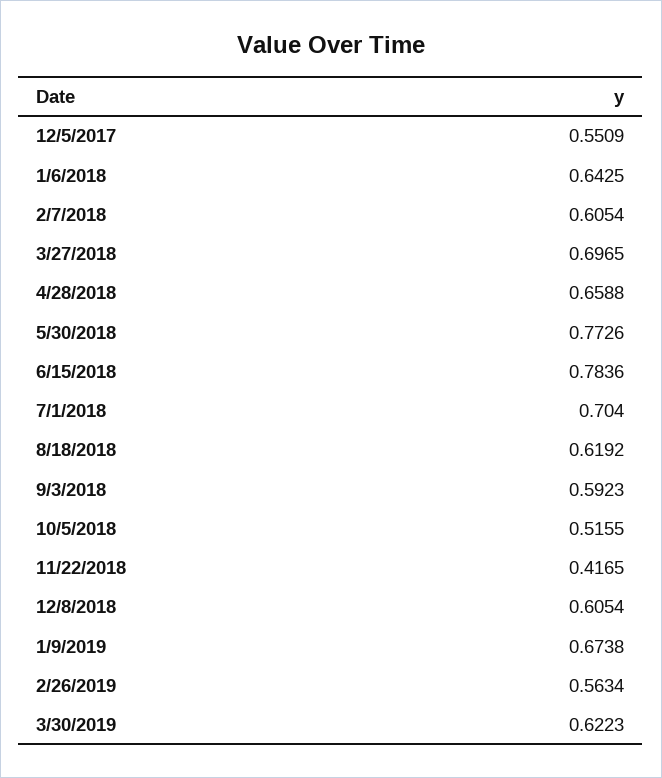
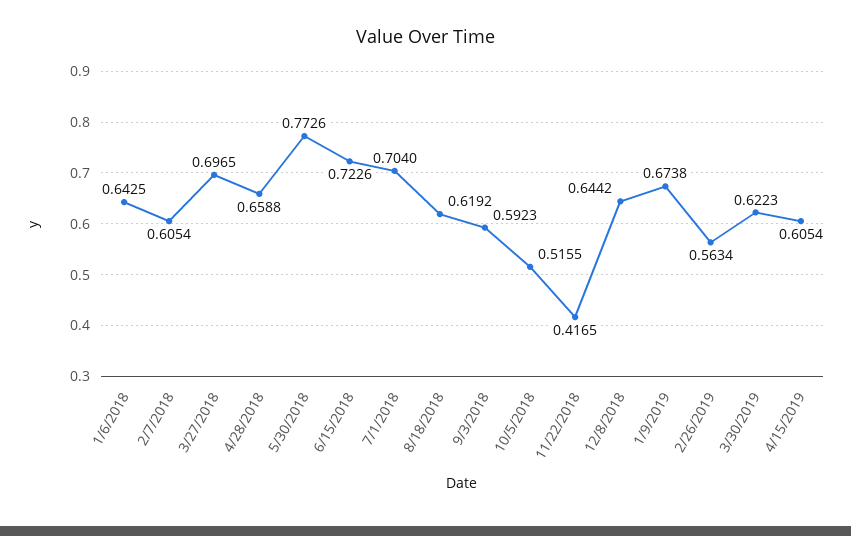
12/5/2017: 0.5509 -> none
6/15/2018: 0.7836 -> 0.7226
12/8/2018: 0.6054 -> 0.6442
4/15/2019: none -> 0.6054

